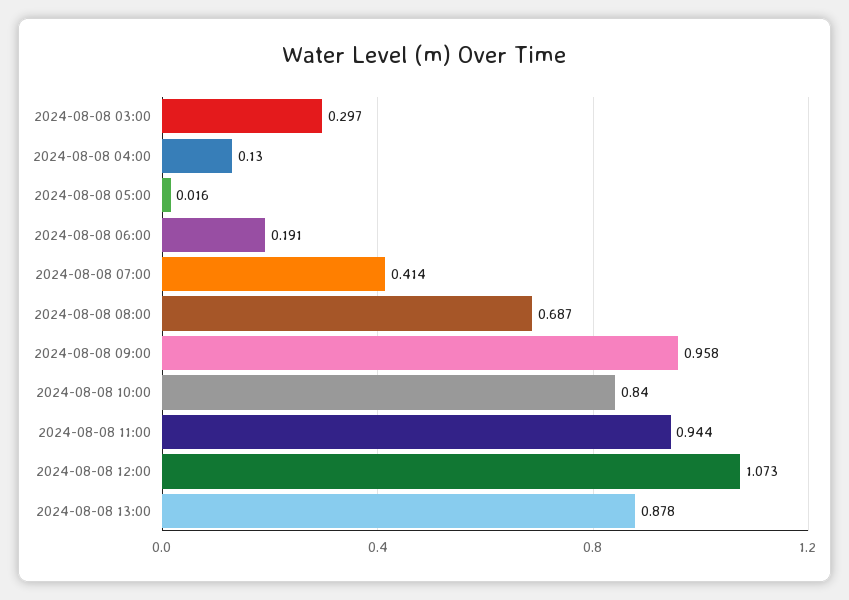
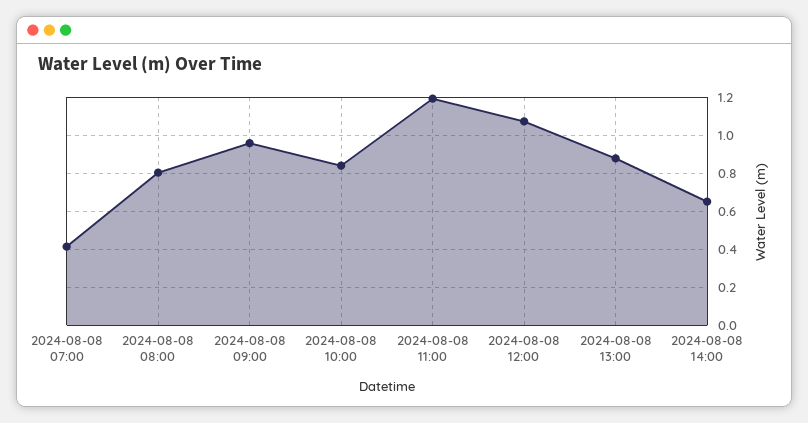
2024-08-08 03:00: 0.297 -> none
2024-08-08 04:00: 0.13 -> none
2024-08-08 05:00: 0.016 -> none
2024-08-08 06:00: 0.191 -> none
2024-08-08 08:00: 0.687 -> 0.8
2024-08-08 11:00: 0.944 -> 1.2
2024-08-08 14:00: none -> 0.65

